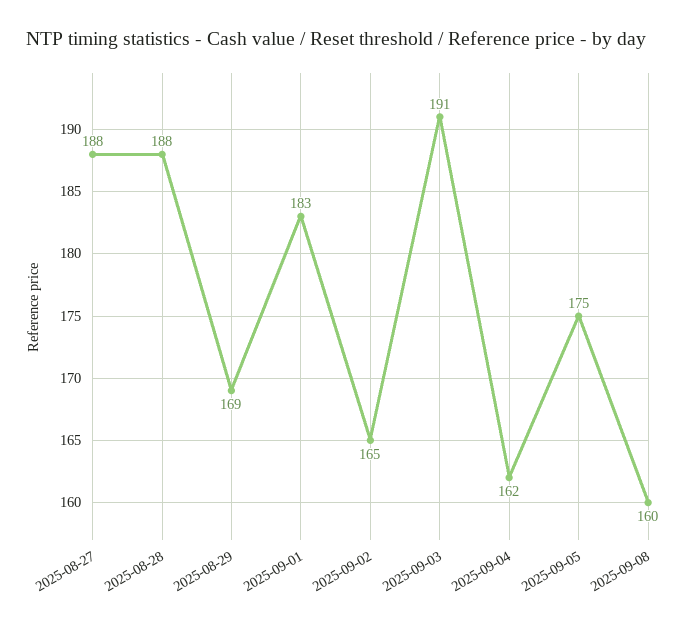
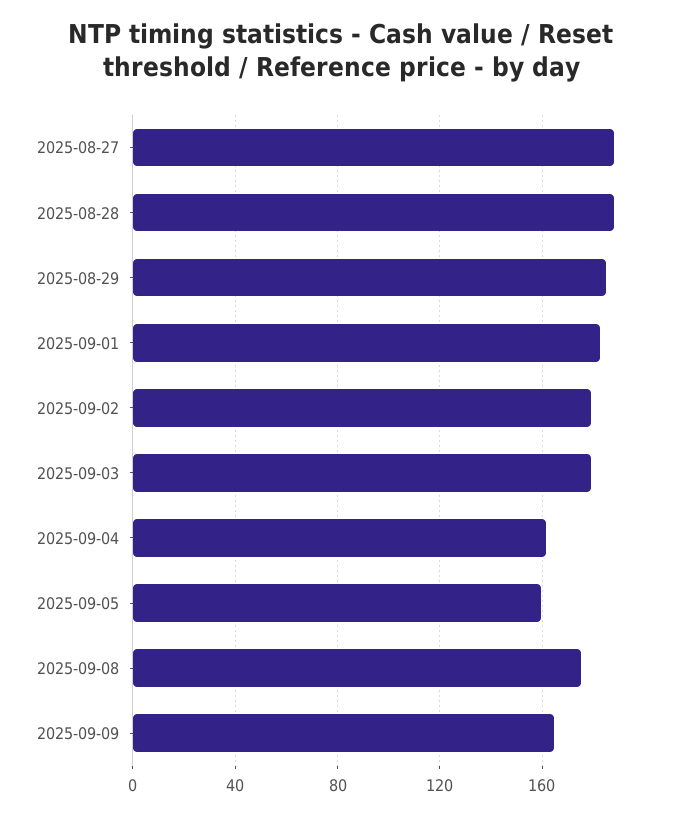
2025-08-29: 169 -> 185
2025-09-02: 165 -> 180
2025-09-03: 191 -> 180
2025-09-05: 175 -> 160
2025-09-08: 160 -> 175
2025-09-09: none -> 165

